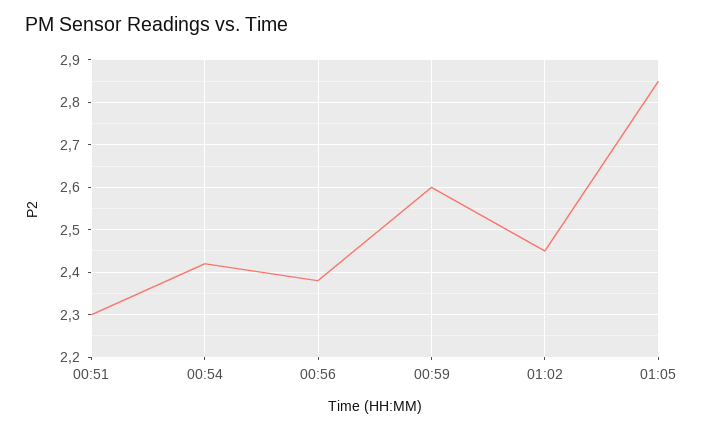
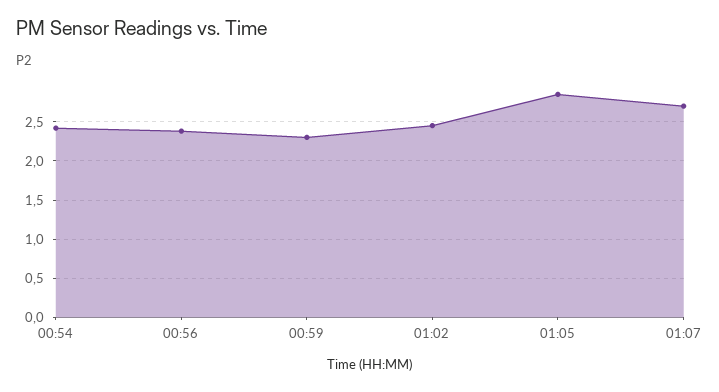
00:51: 2.3 -> none
00:59: 2.6 -> 2.3
01:07: none -> 2.7

